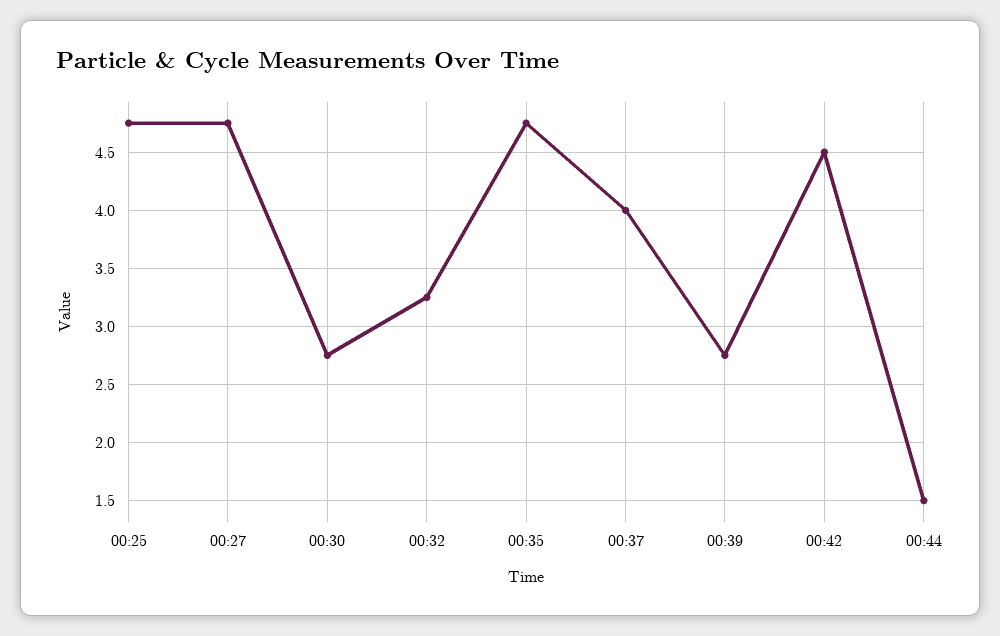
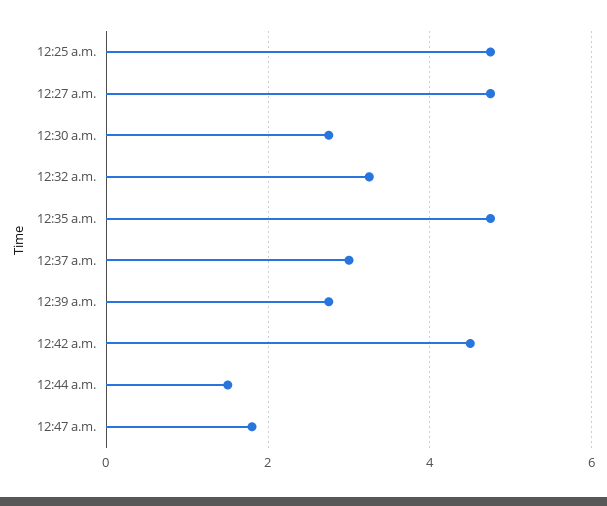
00:37: 4 -> 3
12:47 a.m.: none -> 1.8

